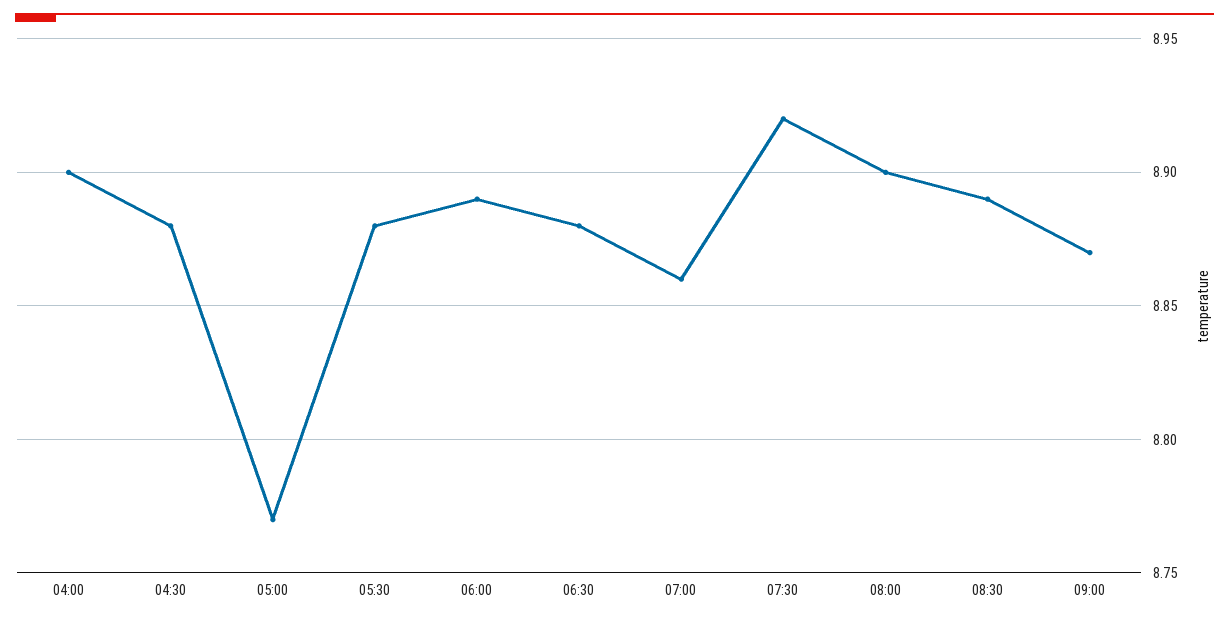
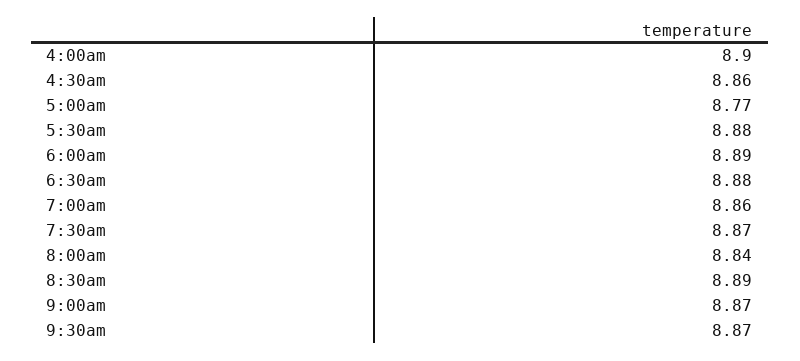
04:30: 8.88 -> 8.86
07:30: 8.92 -> 8.87
08:00: 8.9 -> 8.84
9:30am: none -> 8.87

